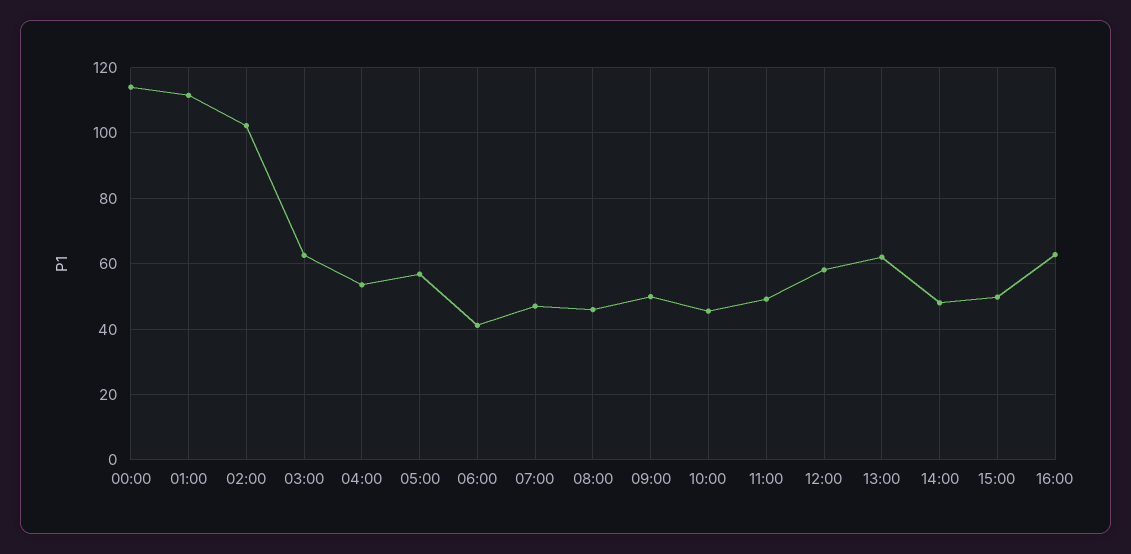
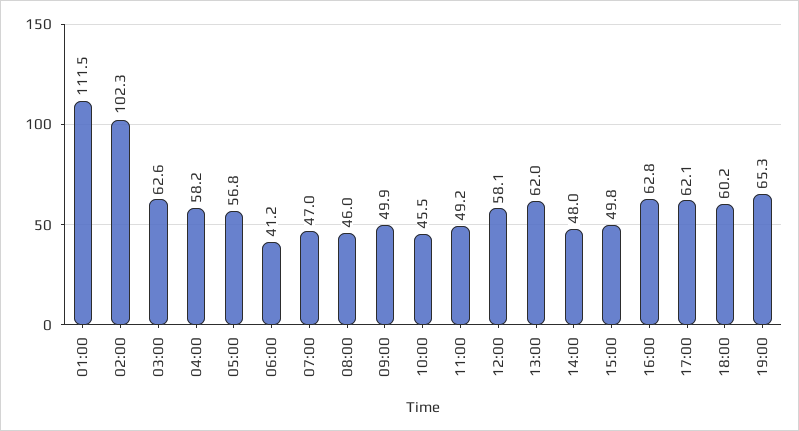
00:00: 114 -> none
04:00: 54 -> 58.2
17:00: none -> 62.1
18:00: none -> 60.2
19:00: none -> 65.3

